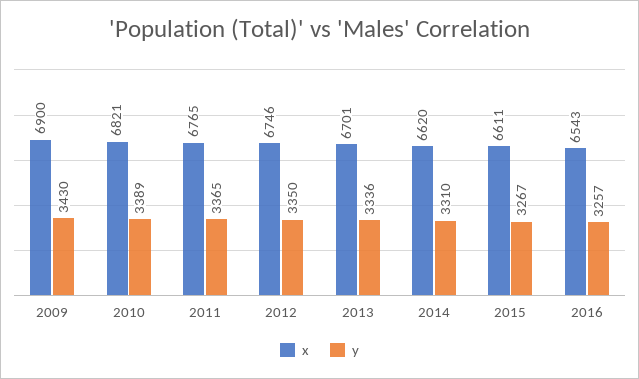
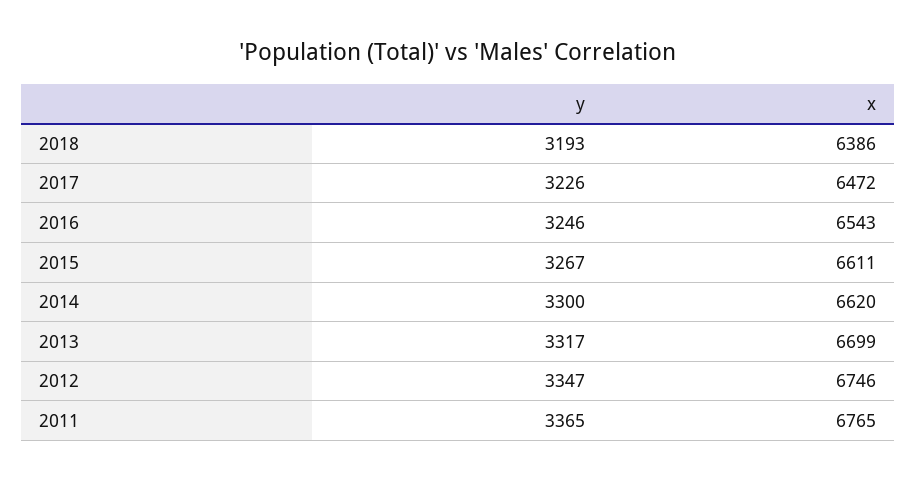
x, 2009: 6900 -> none
y, 2009: 3430 -> none
x, 2010: 6821 -> none
y, 2010: 3389 -> none
y, 2012: 3350 -> 3347
x, 2013: 6701 -> 6699
y, 2013: 3336 -> 3317
y, 2014: 3310 -> 3300
y, 2016: 3257 -> 3246
y, 2018: none -> 3193
x, 2018: none -> 6386
y, 2017: none -> 3226
x, 2017: none -> 6472

